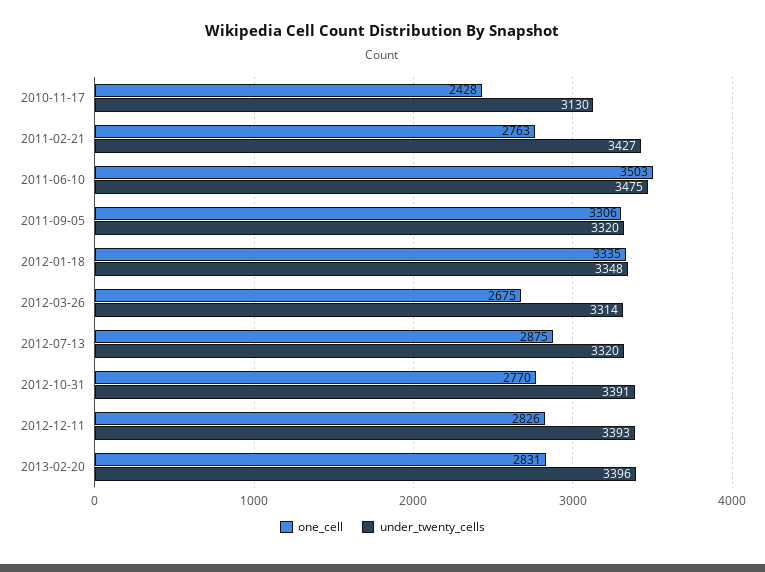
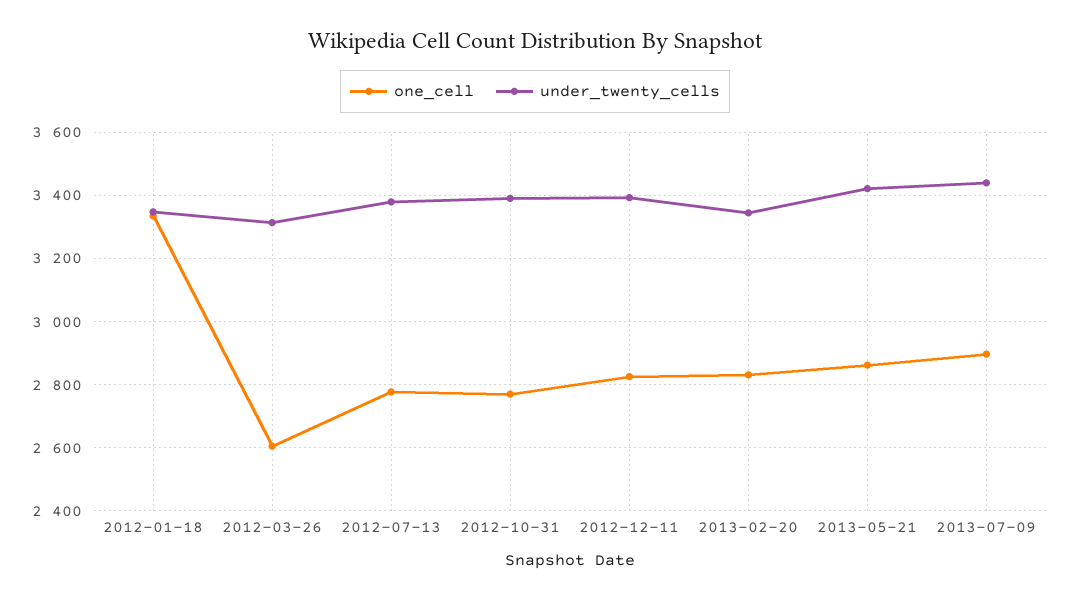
one_cell, 2010-11-17: 2428 -> none
under_twenty_cells, 2010-11-17: 3130 -> none
one_cell, 2011-02-21: 2763 -> none
under_twenty_cells, 2011-02-21: 3427 -> none
one_cell, 2011-06-10: 3503 -> none
under_twenty_cells, 2011-06-10: 3475 -> none
one_cell, 2011-09-05: 3306 -> none
under_twenty_cells, 2011-09-05: 3320 -> none
one_cell, 2012-03-26: 2675 -> 2600
one_cell, 2012-07-13: 2875 -> 2780
under_twenty_cells, 2012-07-13: 3320 -> 3380
under_twenty_cells, 2013-02-20: 3396 -> 3340
one_cell, 2013-05-21: none -> 2860
under_twenty_cells, 2013-05-21: none -> 3420
one_cell, 2013-07-09: none -> 2900
under_twenty_cells, 2013-07-09: none -> 3440

